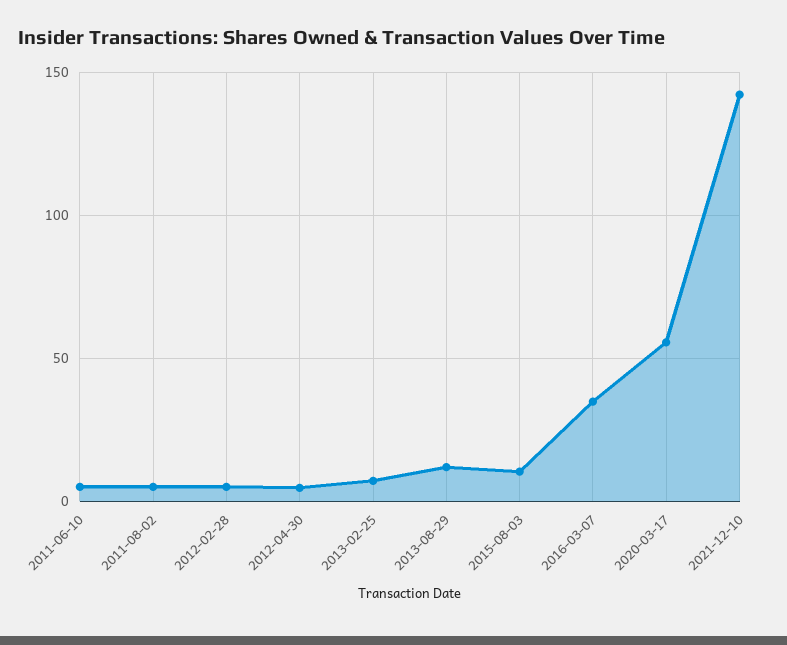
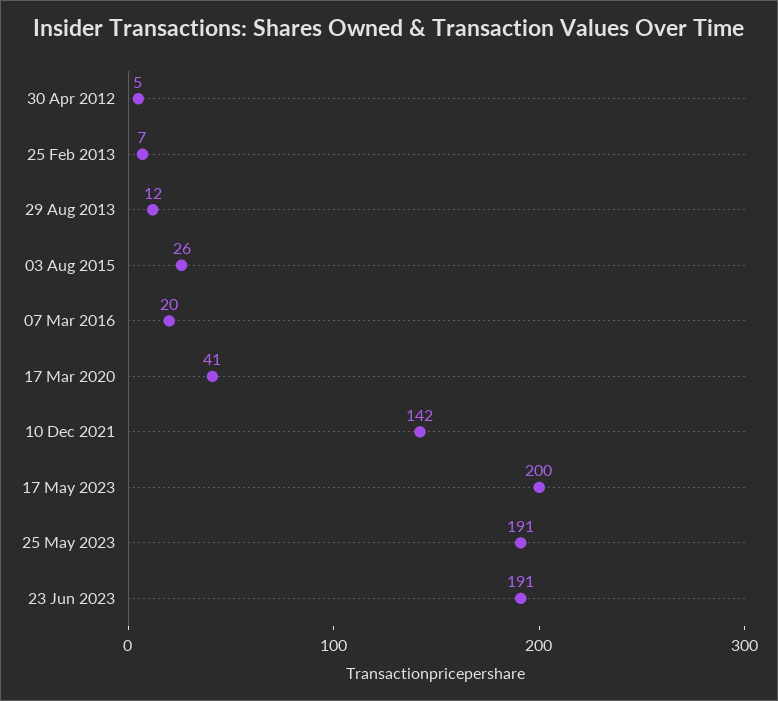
2011-06-10: 5 -> none
2011-08-02: 5 -> none
2012-02-28: 5 -> none
2015-08-03: 10 -> 26
2016-03-07: 35 -> 20
2020-03-17: 55 -> 41
17 May 2023: none -> 200
25 May 2023: none -> 191
23 Jun 2023: none -> 191

